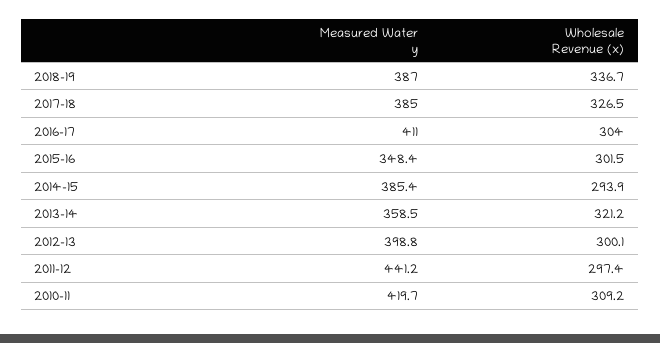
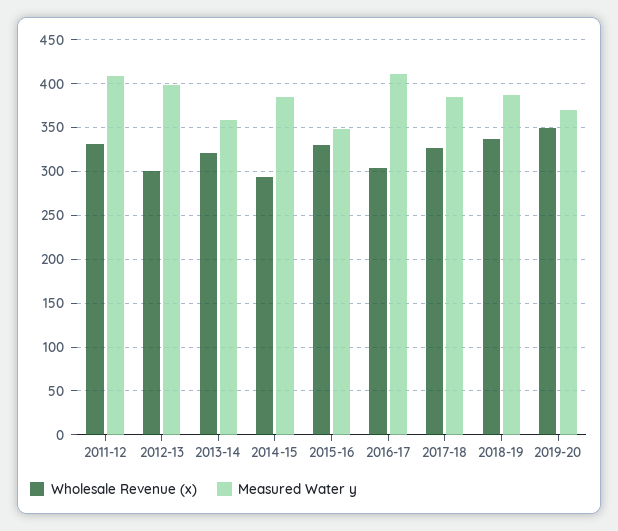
Wholesale Revenue (x), 2015-16: 301.5 -> 330
Measured Water y, 2011-12: 441.2 -> 410
Wholesale Revenue (x), 2011-12: 297.4 -> 330
Measured Water y, 2010-11: 419.7 -> none
Wholesale Revenue (x), 2010-11: 309.2 -> none
Wholesale Revenue (x), 2019-20: none -> 350
Measured Water y, 2019-20: none -> 370

